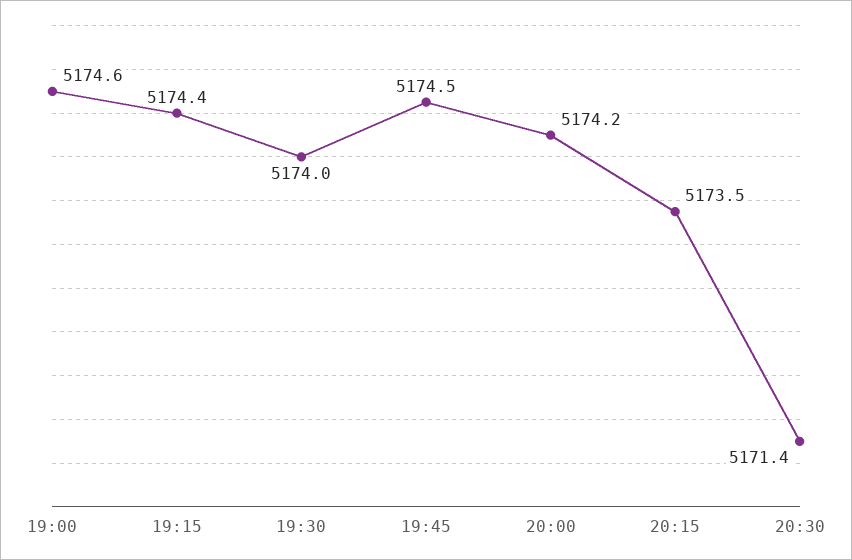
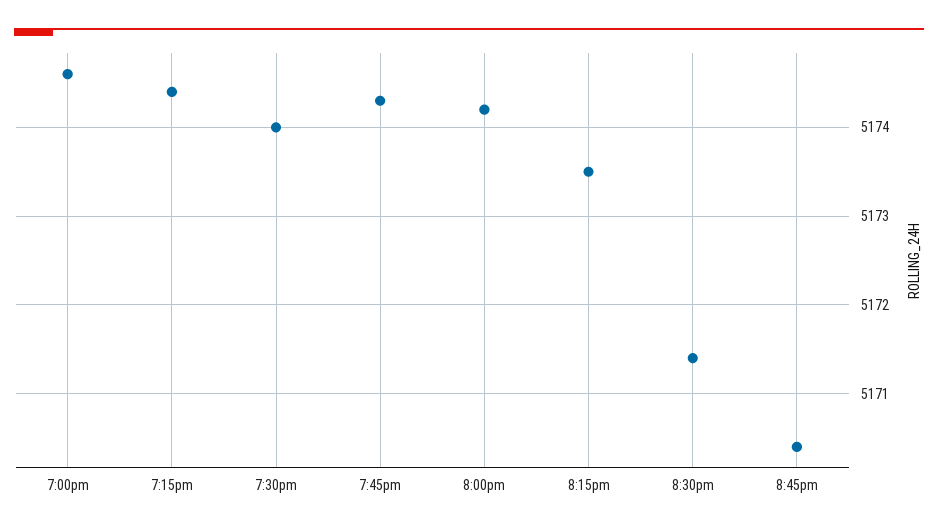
19:45: 5174.5 -> 5174.3
8:45pm: none -> 5170.4

